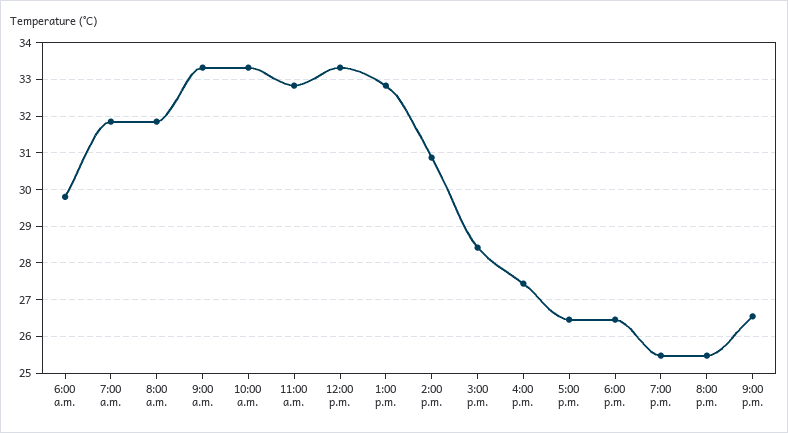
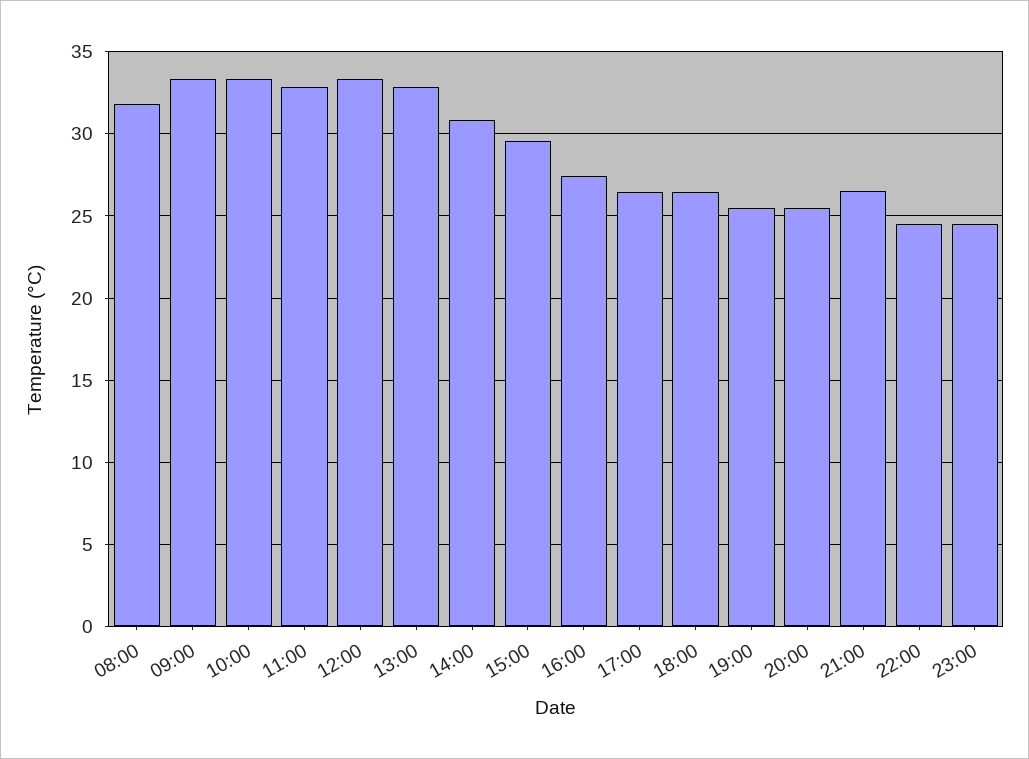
6:00 a.m.: 29.8 -> none
7:00 a.m.: 31.8 -> none
3:00 p.m.: 28.4 -> 29.5
22:00: none -> 24.5
23:00: none -> 24.5

